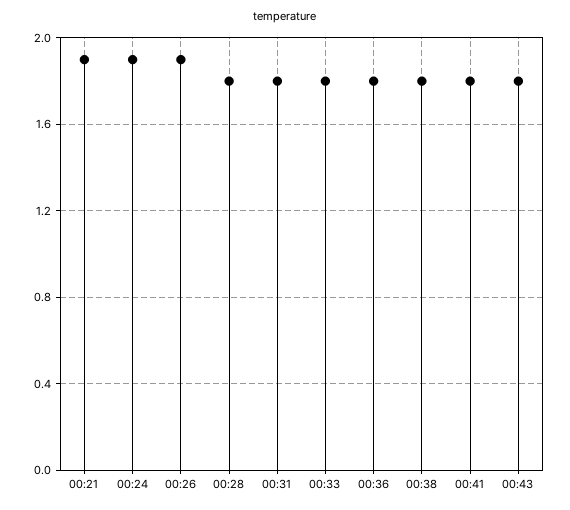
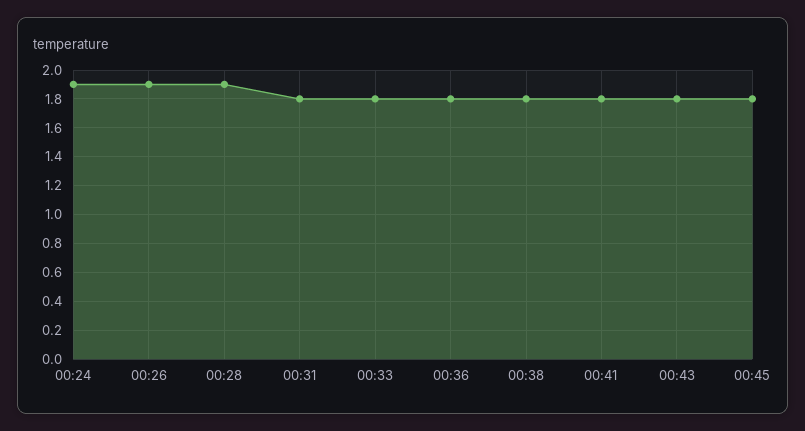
00:21: 1.9 -> none
00:28: 1.8 -> 1.9
00:45: none -> 1.8

